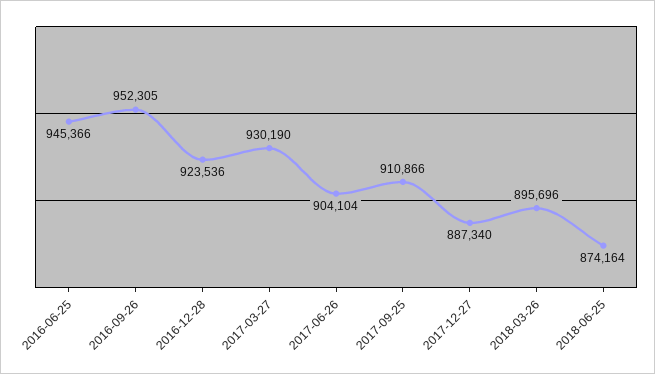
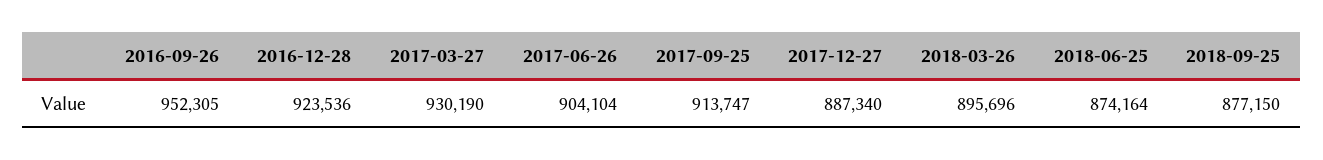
2016-06-25: 945366 -> none
2017-09-25: 910866 -> 913747
2018-09-25: none -> 877150

